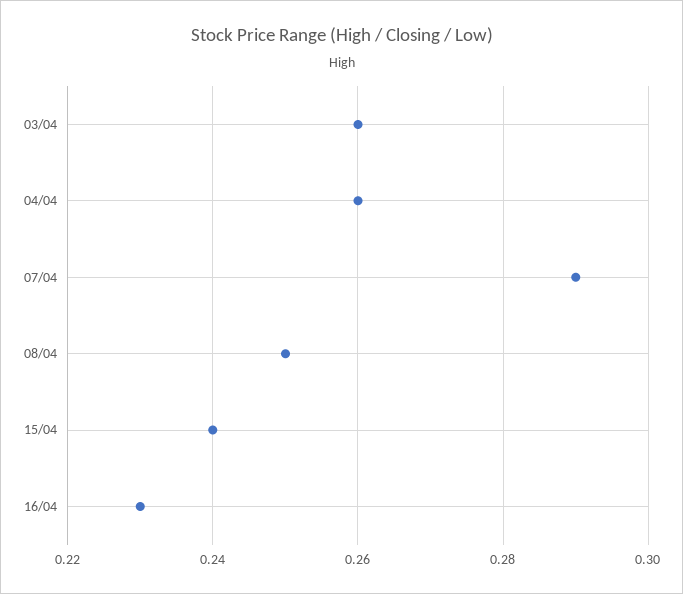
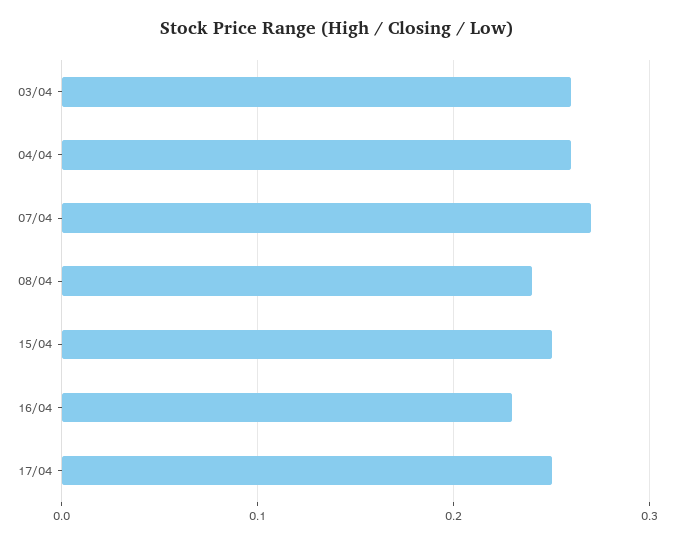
07/04: 0.29 -> 0.27
08/04: 0.25 -> 0.24
15/04: 0.24 -> 0.25
17/04: none -> 0.25

